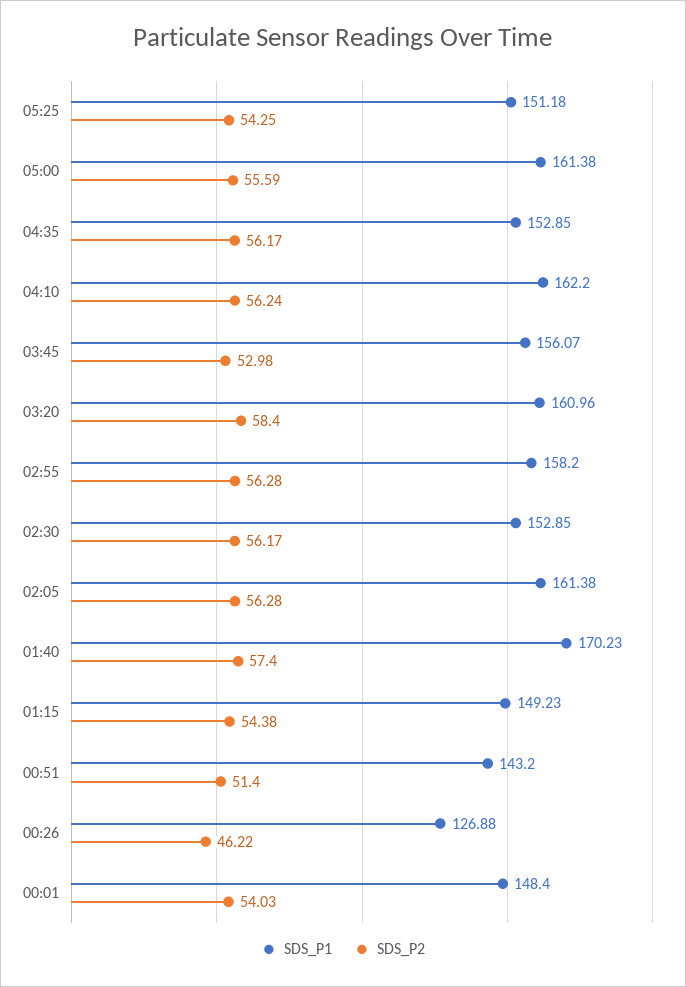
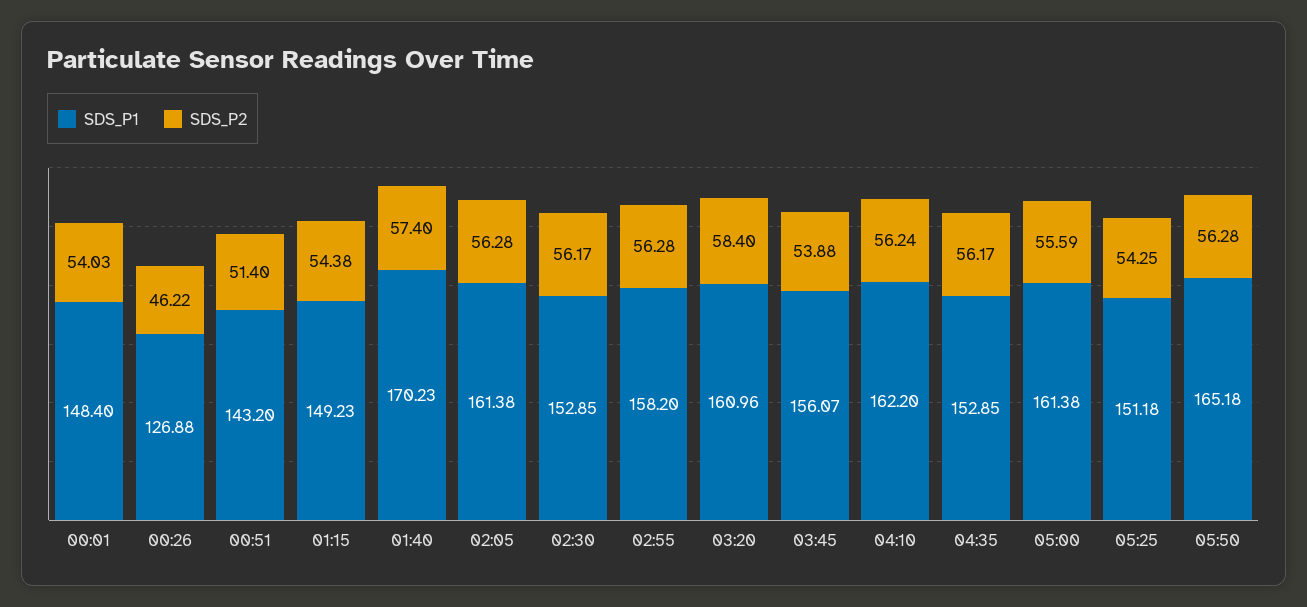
SDS_P2, 03:45: 52.98 -> 53.88
SDS_P1, 05:50: none -> 165.18
SDS_P2, 05:50: none -> 56.28

